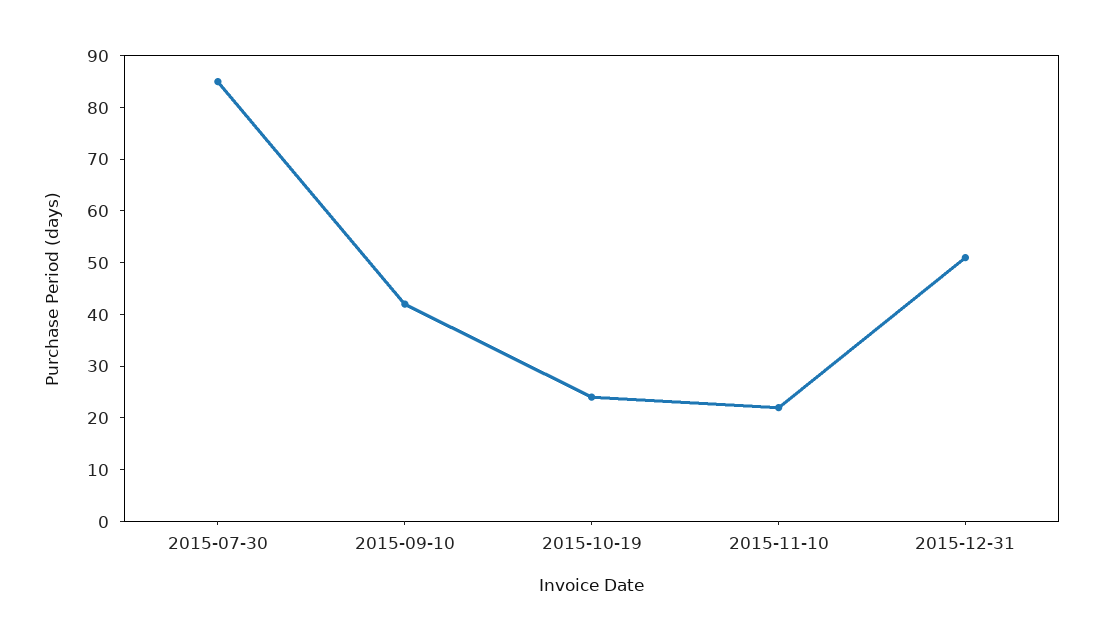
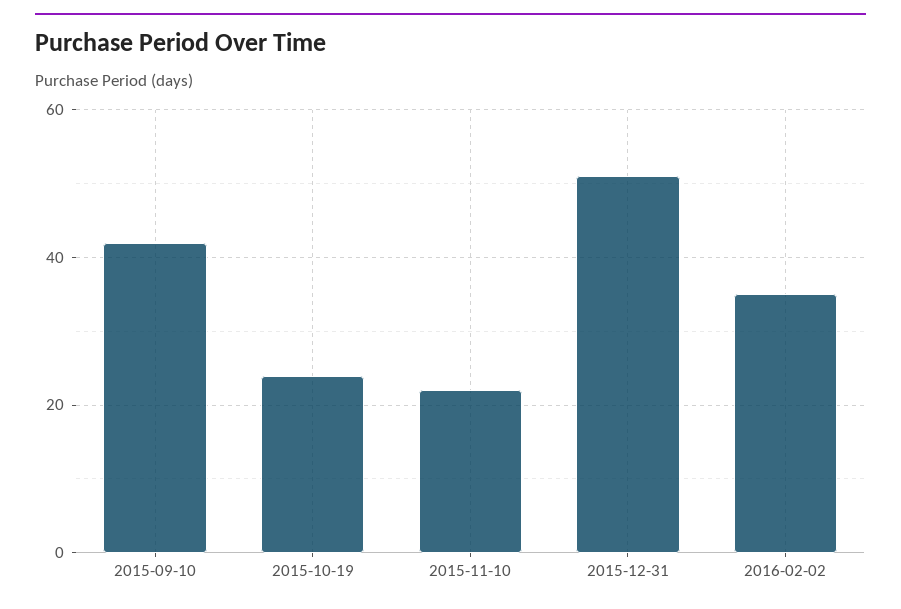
2015-07-30: 85 -> none
2016-02-02: none -> 35

